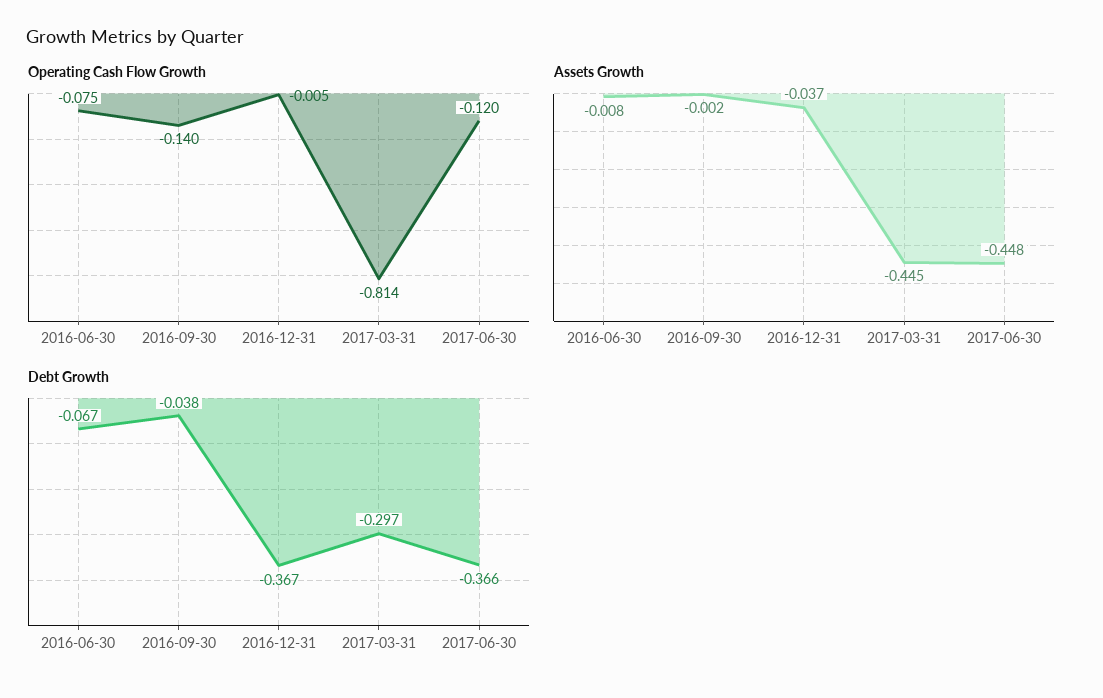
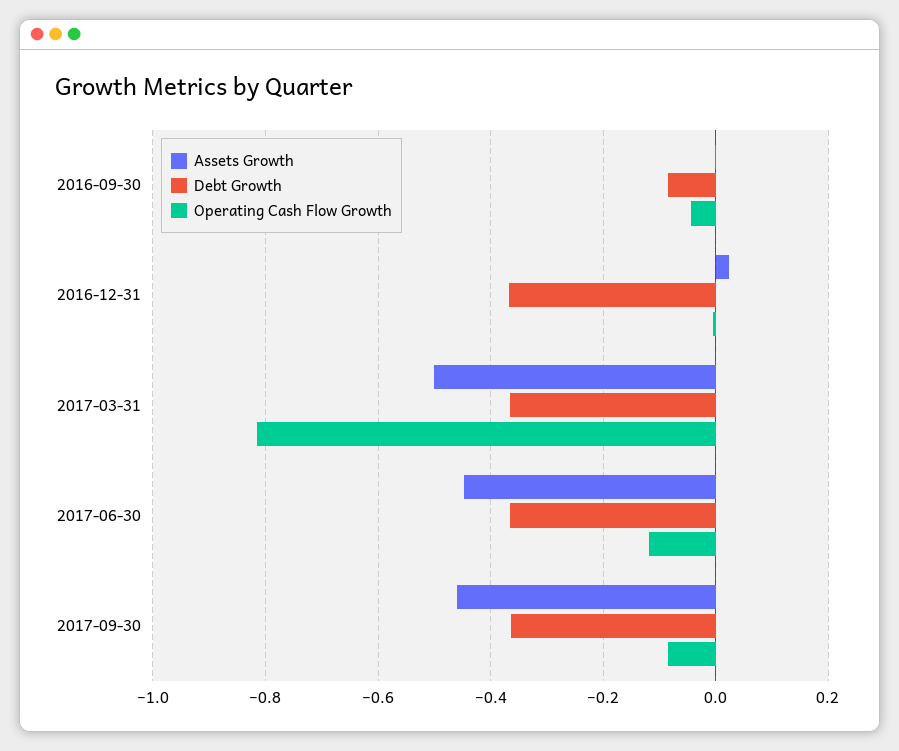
Operating Cash Flow Growth, 2016-06-30: -0.075 -> none
Operating Cash Flow Growth, 2016-09-30: -0.14 -> -0.04
Assets Growth, 2016-06-30: -0.008 -> none
Assets Growth, 2016-12-31: -0.037 -> 0.02
Assets Growth, 2017-03-31: -0.445 -> -0.5
Debt Growth, 2016-06-30: -0.067 -> none
Debt Growth, 2016-09-30: -0.038 -> -0.08
Debt Growth, 2017-03-31: -0.297 -> -0.36
Assets Growth, 2017-09-30: none -> -0.46
Debt Growth, 2017-09-30: none -> -0.36
Operating Cash Flow Growth, 2017-09-30: none -> -0.08

